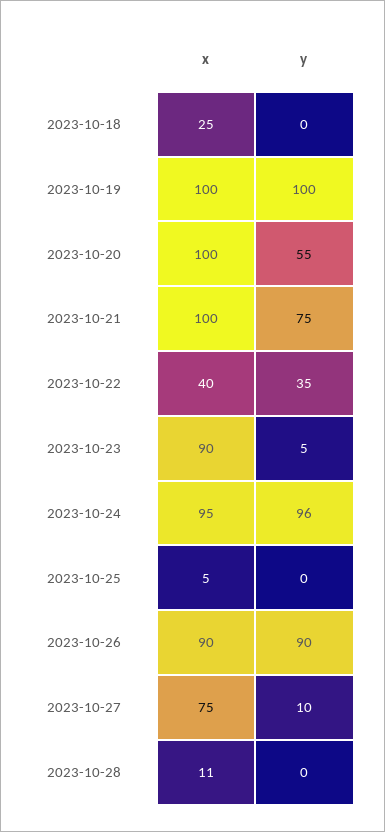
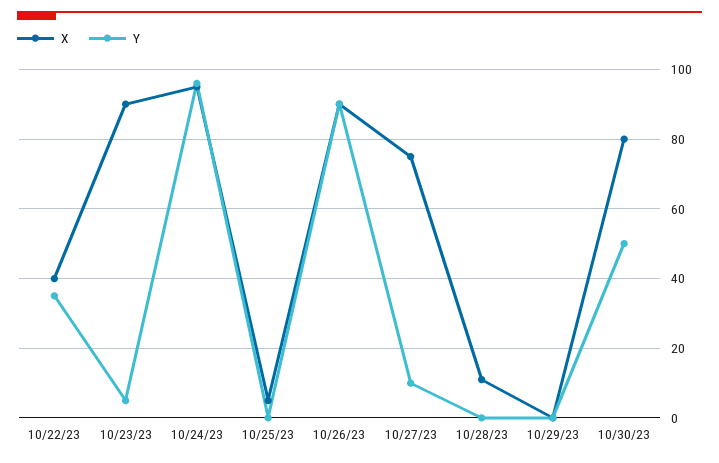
x, 2023-10-18: 25 -> none
y, 2023-10-18: 0 -> none
x, 2023-10-19: 100 -> none
y, 2023-10-19: 100 -> none
x, 2023-10-20: 100 -> none
y, 2023-10-20: 55 -> none
x, 2023-10-21: 100 -> none
y, 2023-10-21: 75 -> none
x, 10/29/23: none -> 0
y, 10/29/23: none -> 0
x, 10/30/23: none -> 80
y, 10/30/23: none -> 50

